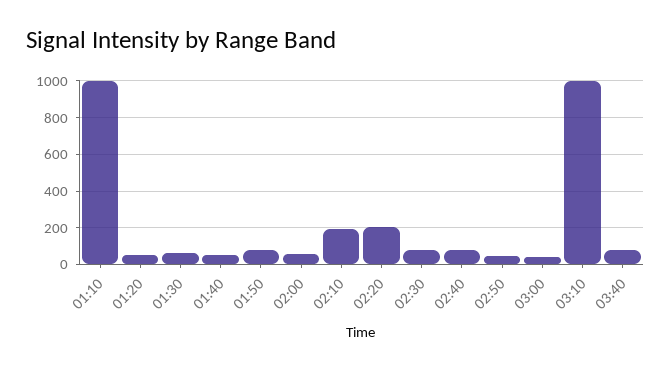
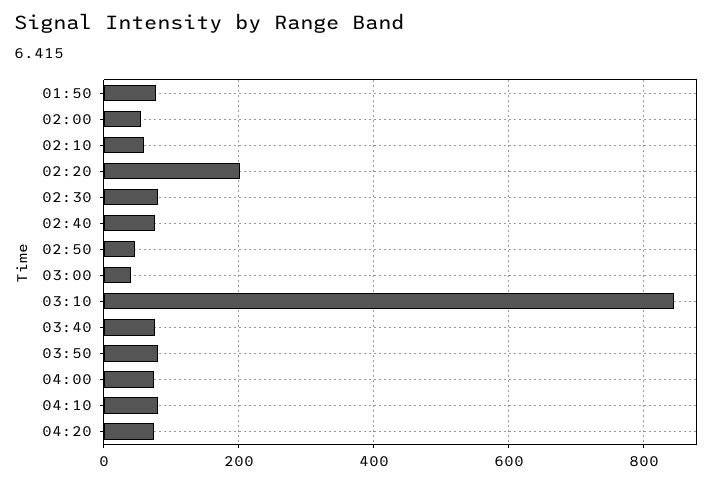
01:10: 1000 -> none
01:20: 50 -> none
01:30: 50 -> none
01:40: 50 -> none
02:10: 200 -> 60
03:10: 1000 -> 840
03:50: none -> 80
04:00: none -> 80
04:10: none -> 80
04:20: none -> 80

